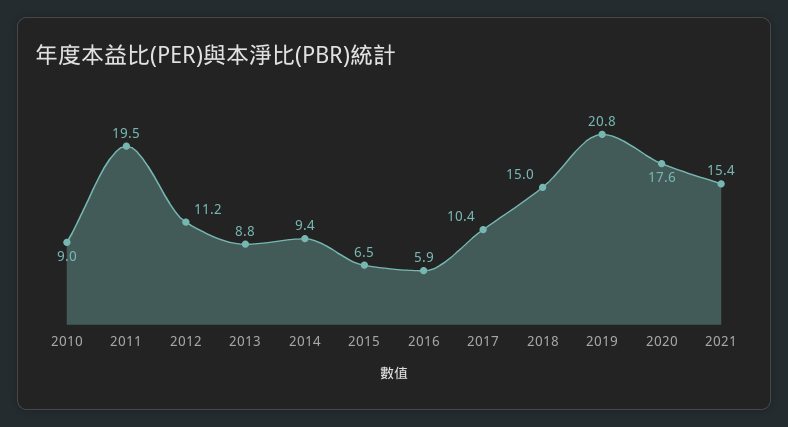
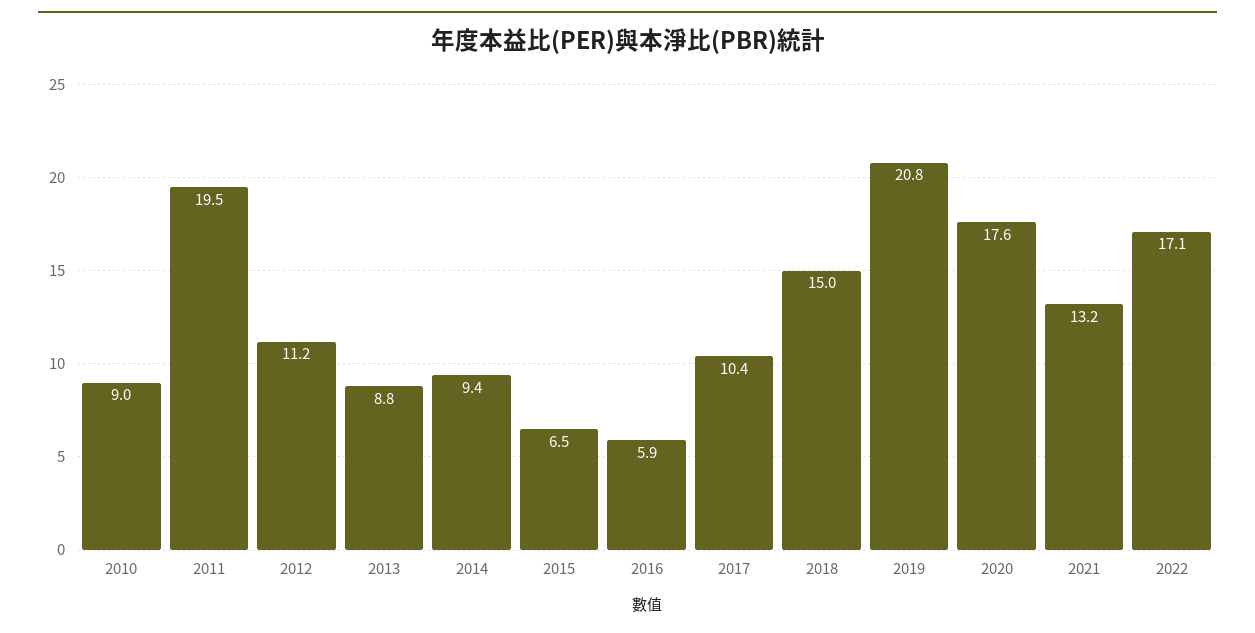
2021: 15.4 -> 13.2
2022: none -> 17.1

